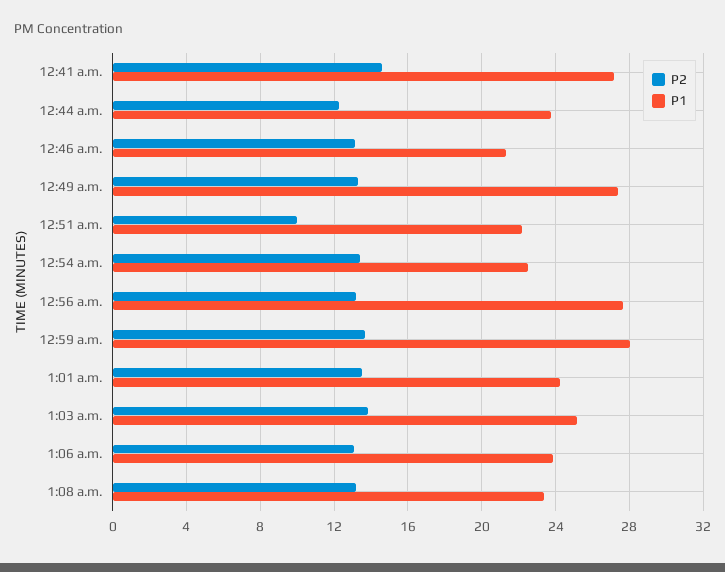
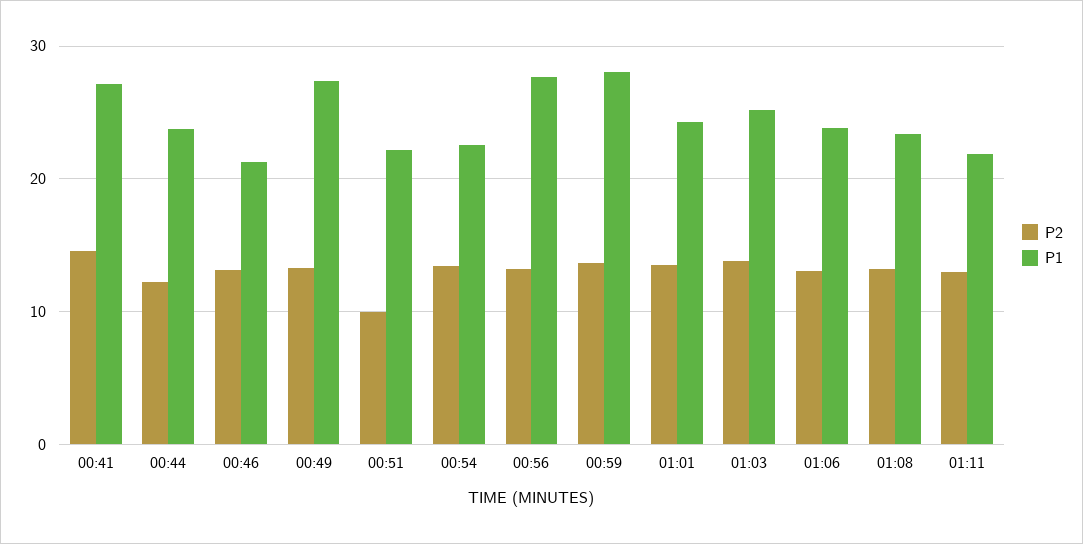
P2, 01:11: none -> 13
P1, 01:11: none -> 22

